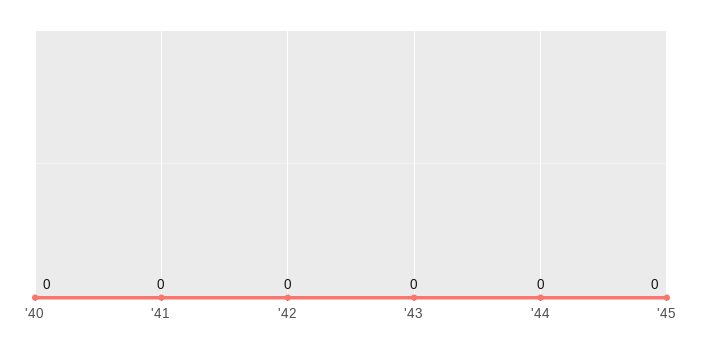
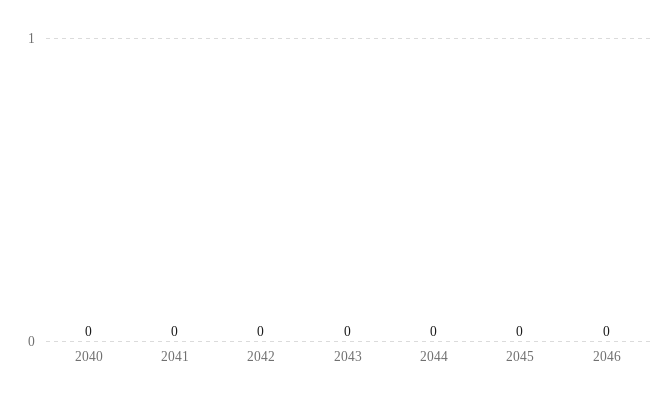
2046: none -> 0

